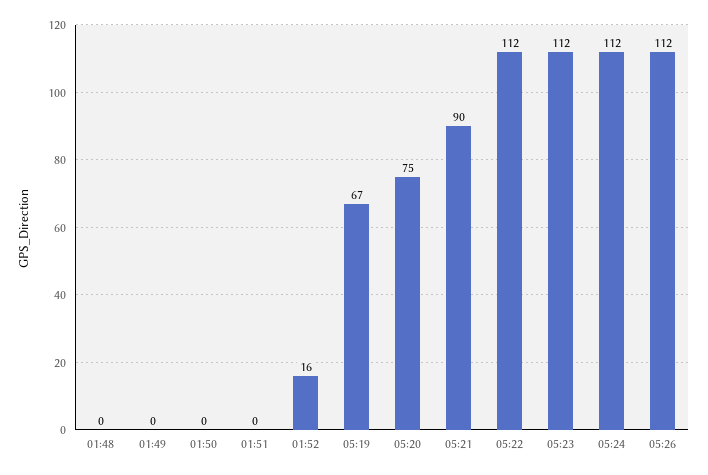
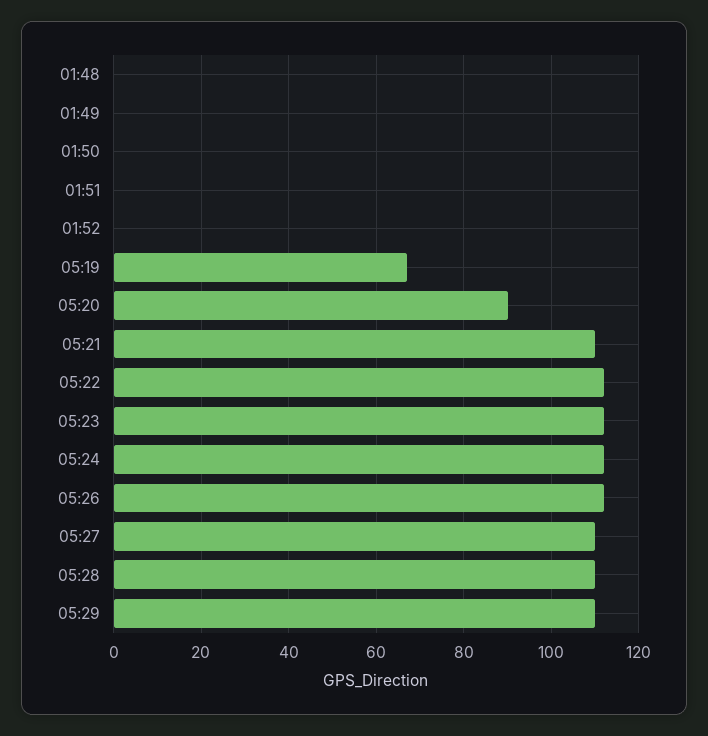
01:52: 16 -> 0
05:20: 75 -> 90
05:21: 90 -> 110
05:27: none -> 110
05:28: none -> 110
05:29: none -> 110

